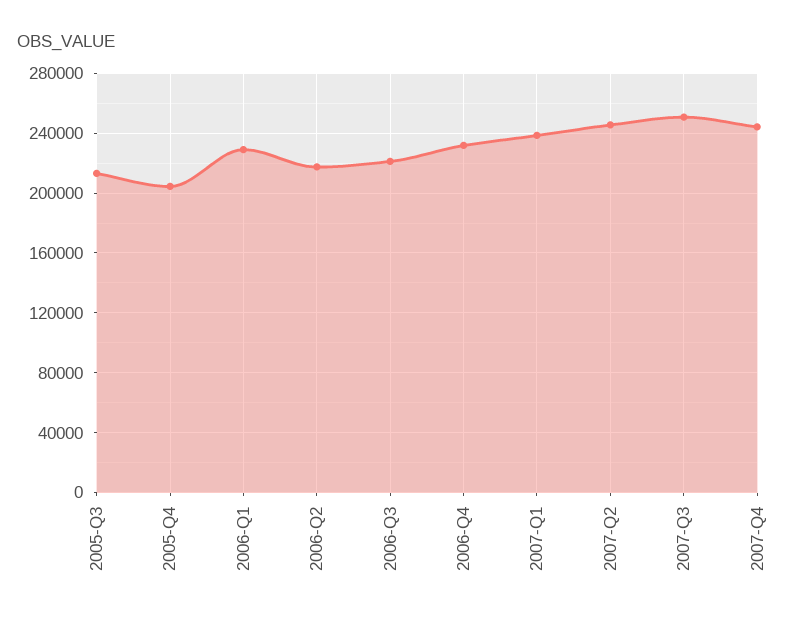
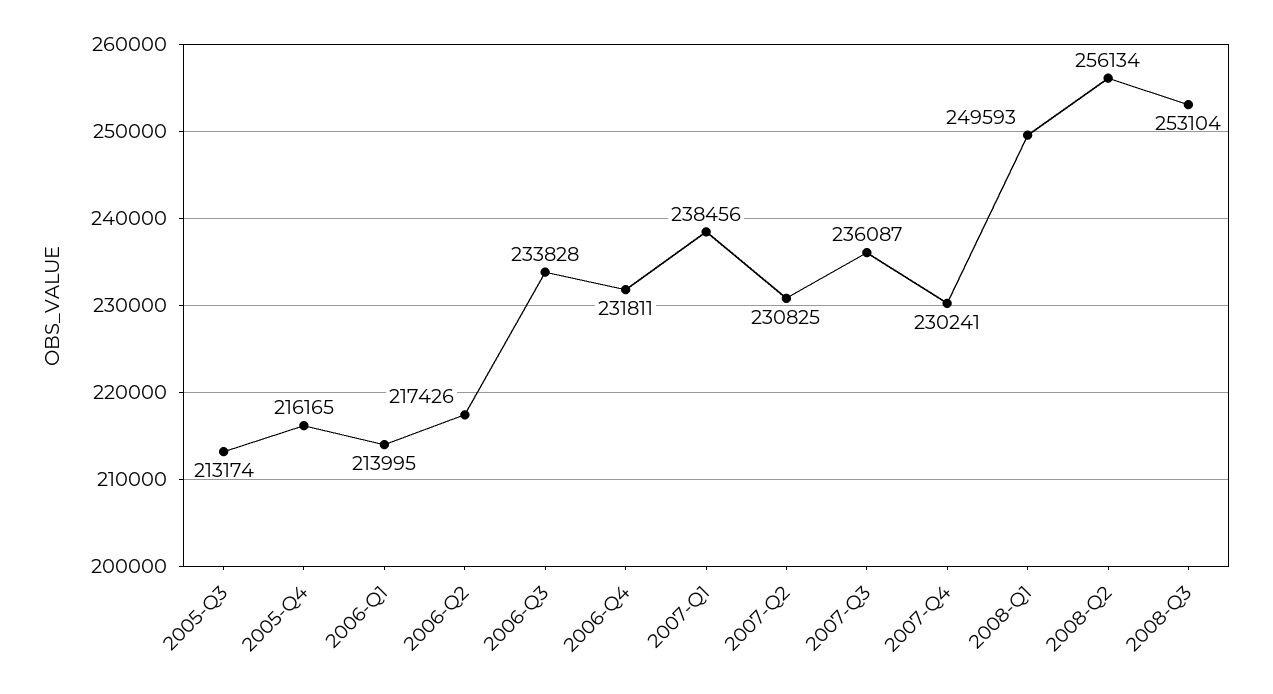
2005-Q4: 205000 -> 216165
2006-Q1: 230000 -> 213995
2006-Q3: 220000 -> 233828
2007-Q2: 245000 -> 230825
2007-Q3: 250000 -> 236087
2007-Q4: 245000 -> 230241
2008-Q1: none -> 249593
2008-Q2: none -> 256134
2008-Q3: none -> 253104

